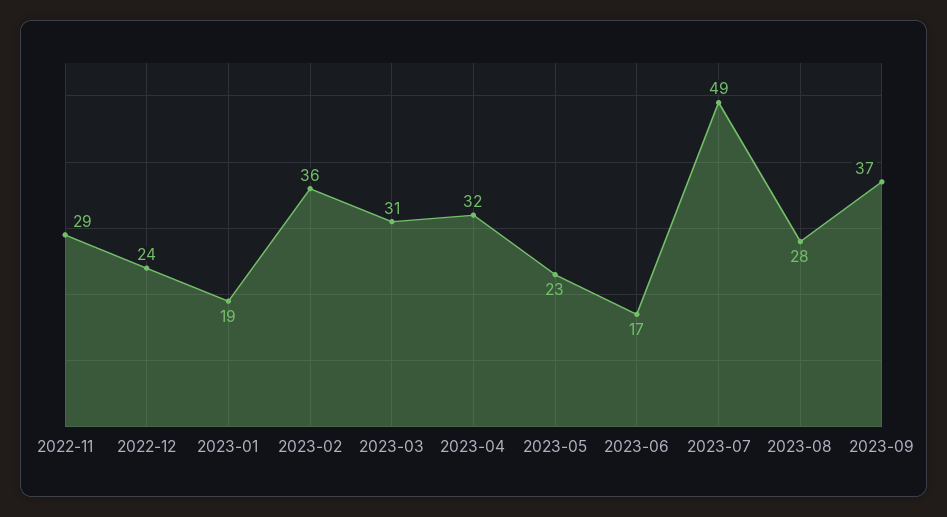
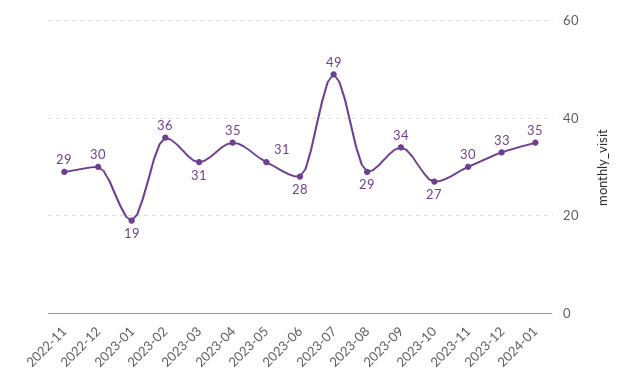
2022-12: 24 -> 30
2023-04: 32 -> 35
2023-05: 23 -> 31
2023-06: 17 -> 28
2023-08: 28 -> 29
2023-09: 37 -> 34
2023-10: none -> 27
2023-11: none -> 30
2023-12: none -> 33
2024-01: none -> 35

